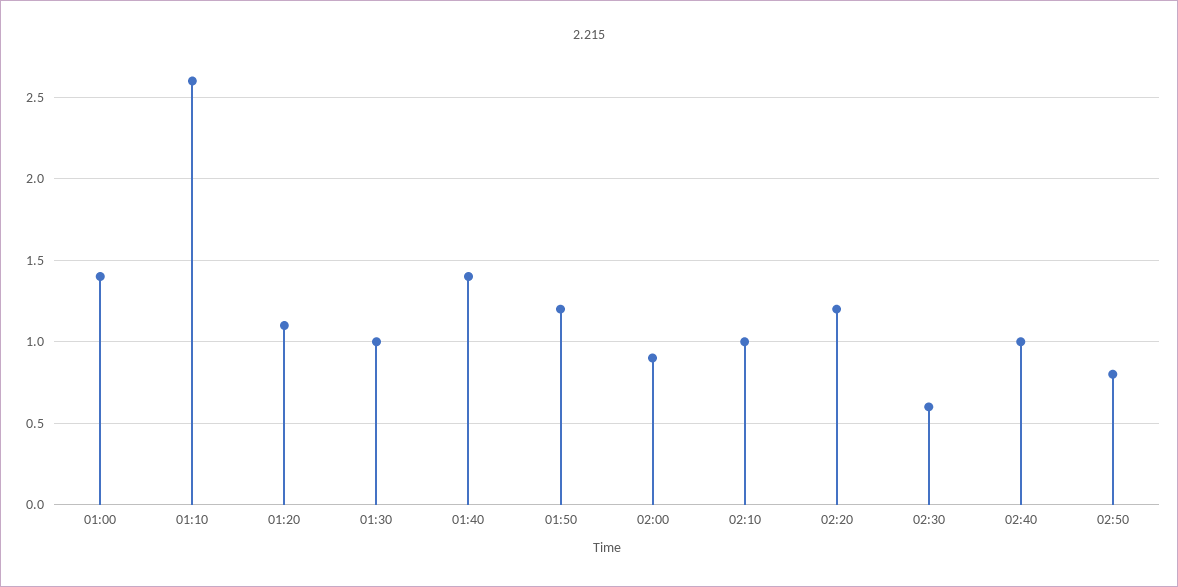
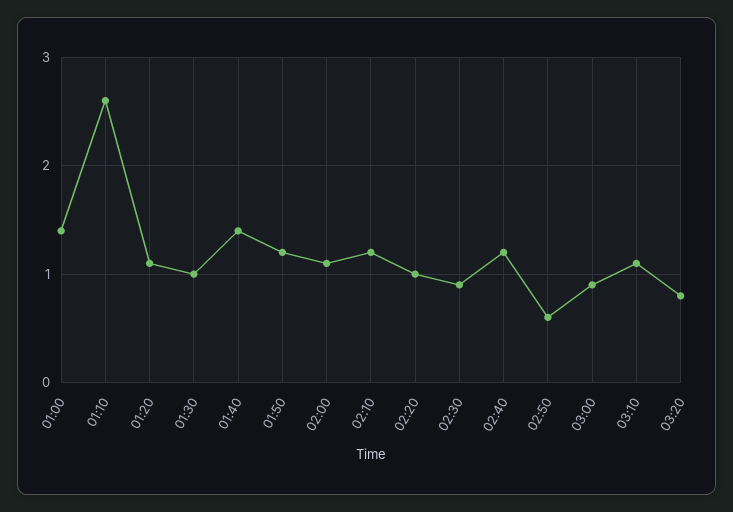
02:00: 0.9 -> 1.1
02:10: 1 -> 1.2
02:20: 1.2 -> 1
02:30: 0.6 -> 0.9
02:40: 1 -> 1.2
02:50: 0.8 -> 0.6
03:00: none -> 0.9
03:10: none -> 1.1
03:20: none -> 0.8

